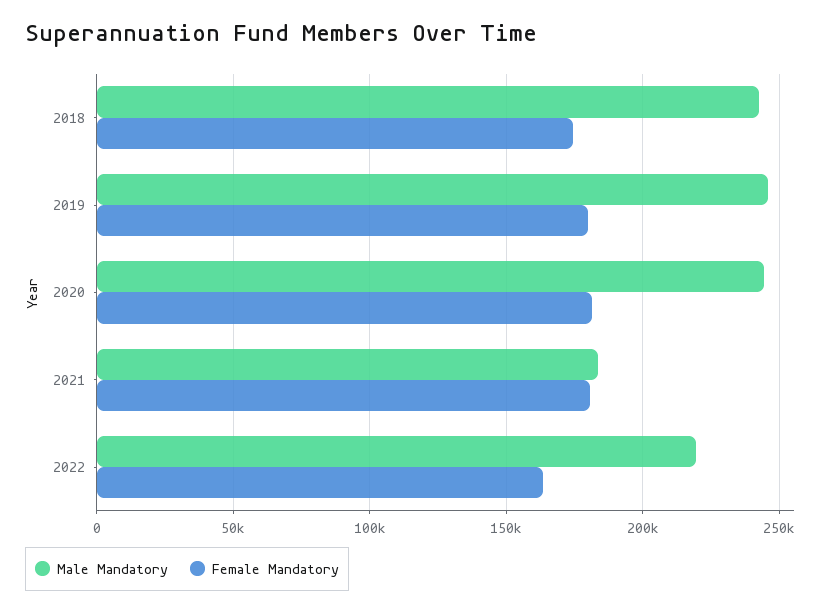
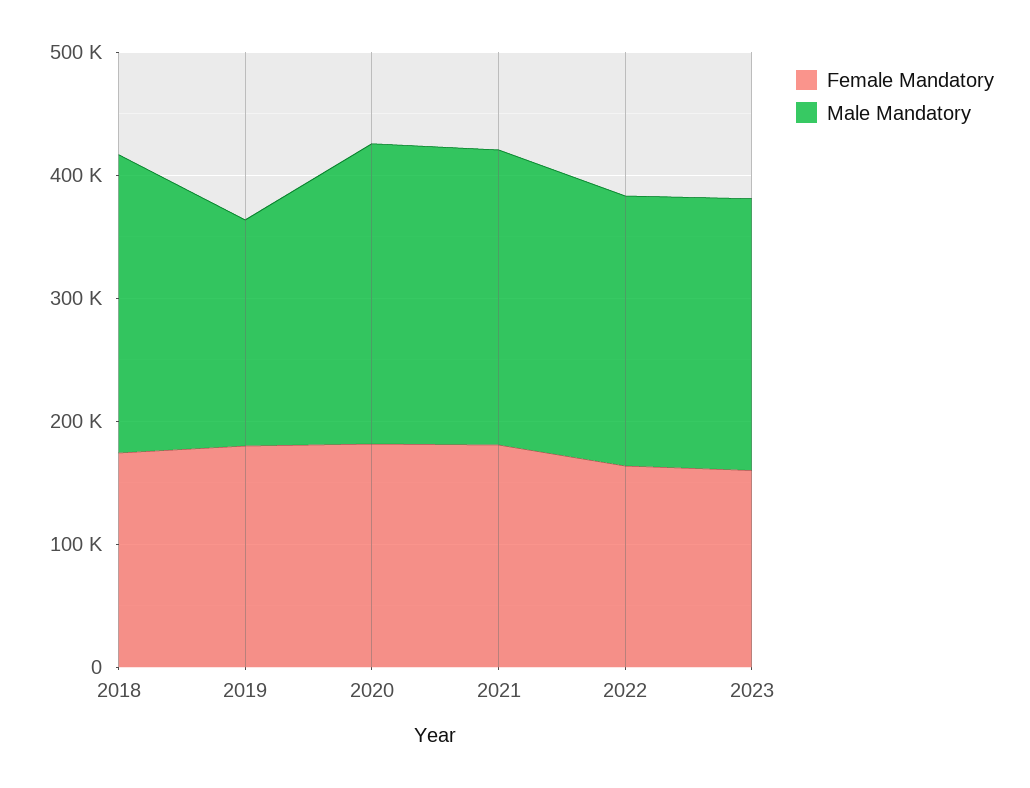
Male Mandatory, 2019: 245000 -> 180000
Male Mandatory, 2021: 185000 -> 240000
Female Mandatory, 2023: none -> 160000
Male Mandatory, 2023: none -> 220000

